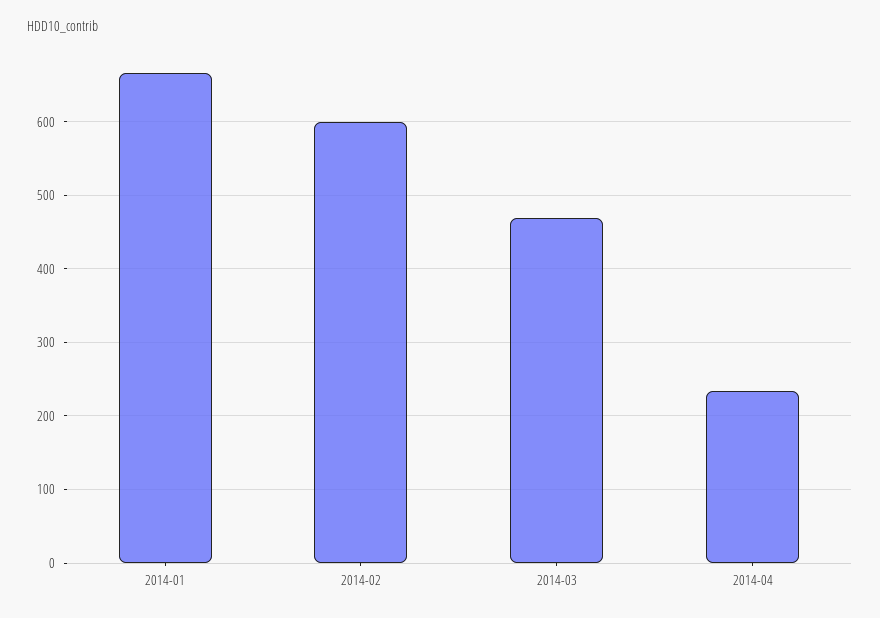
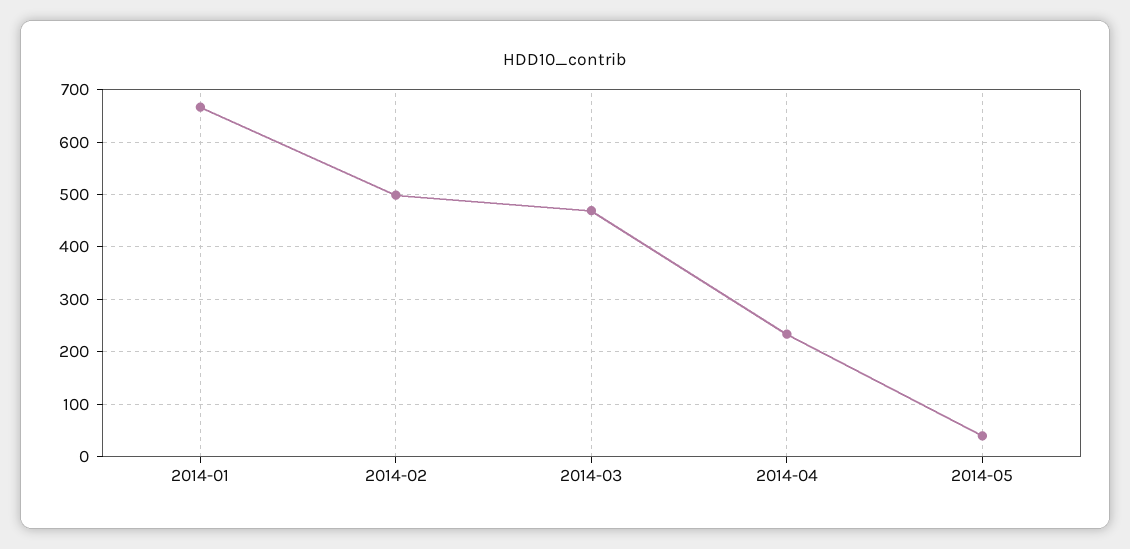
2014-02: 600 -> 500
2014-05: none -> 40

